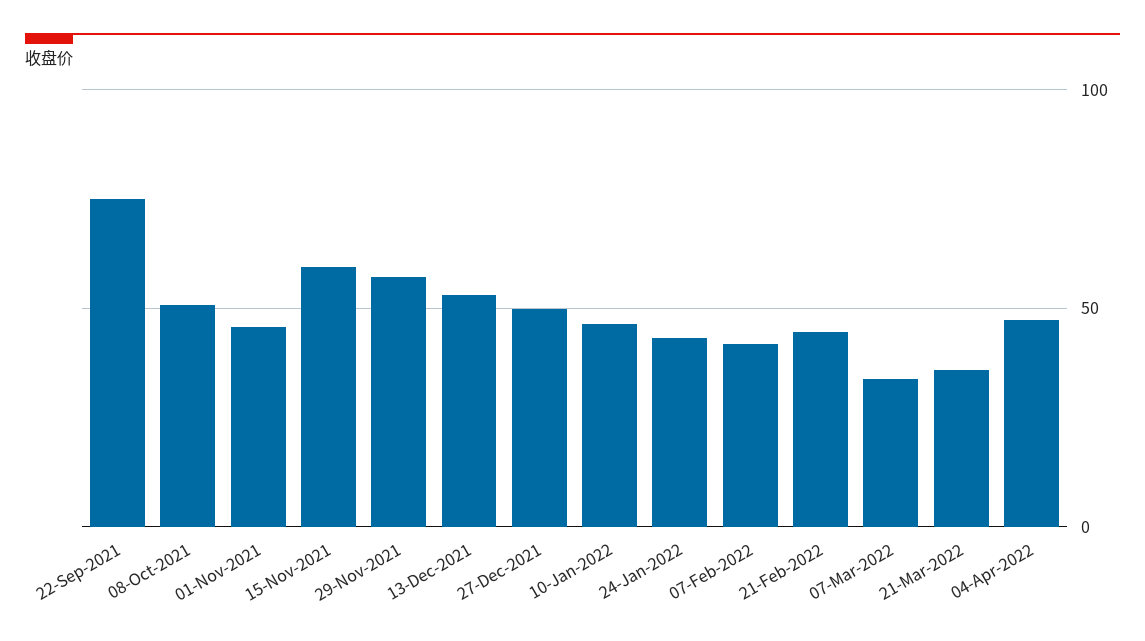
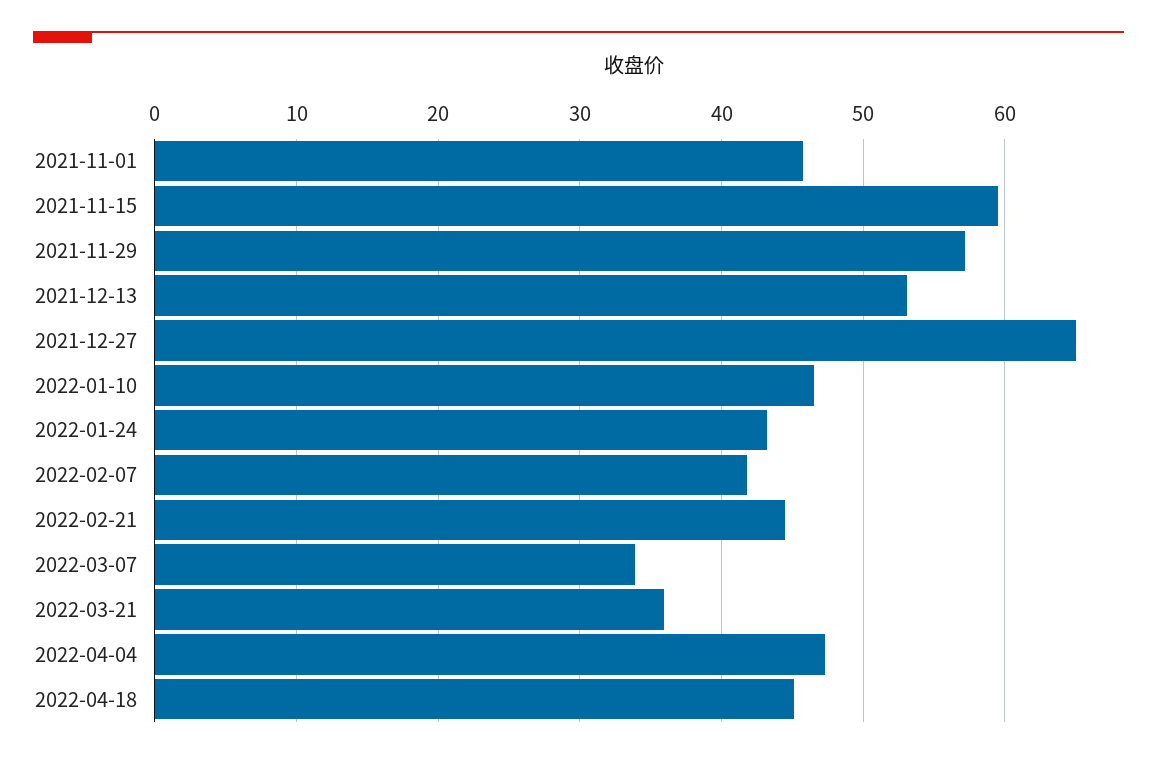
22-Sep-2021: 75 -> none
08-Oct-2021: 50 -> none
27-Dec-2021: 50 -> 65
2022-04-18: none -> 45

